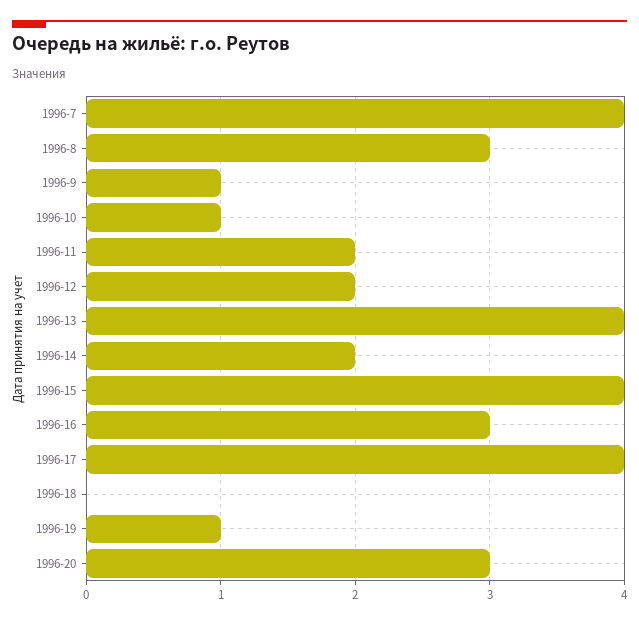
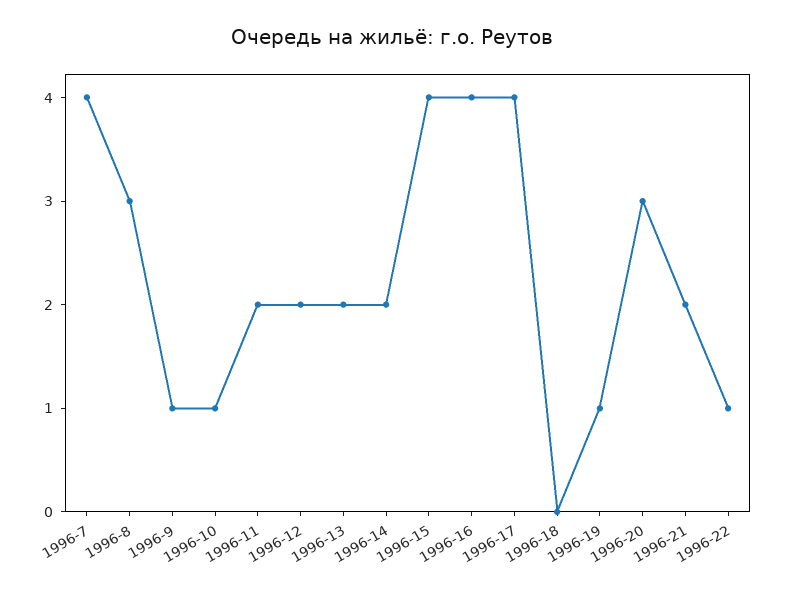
1996-13: 4 -> 2
1996-16: 3 -> 4
1996-21: none -> 2
1996-22: none -> 1

